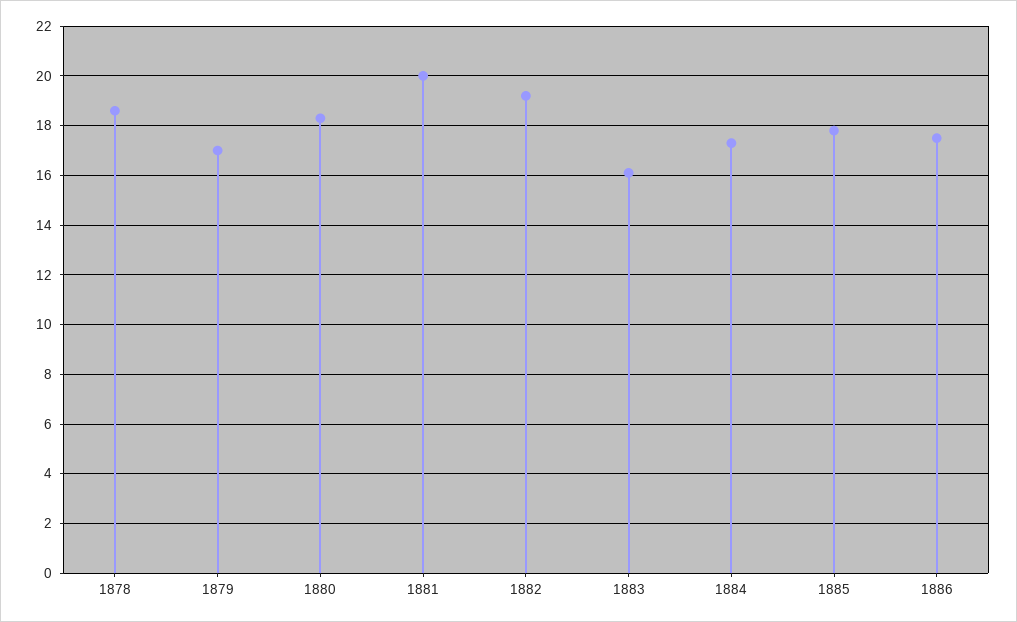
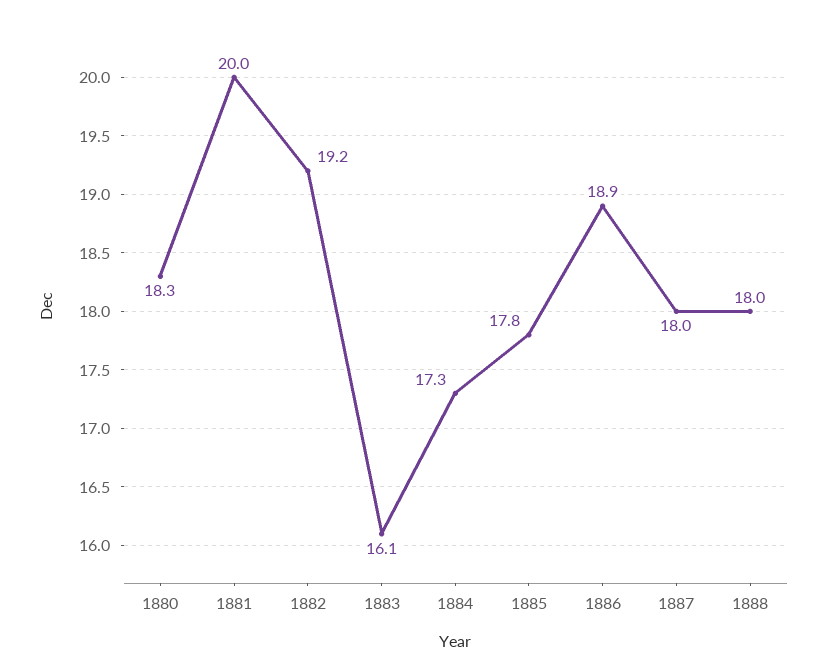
1878: 18.5 -> none
1879: 17 -> none
1886: 17.5 -> 18.9
1887: none -> 18
1888: none -> 18

